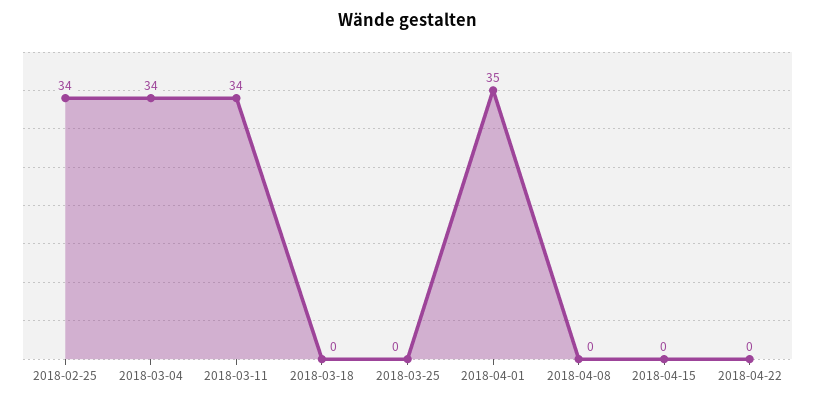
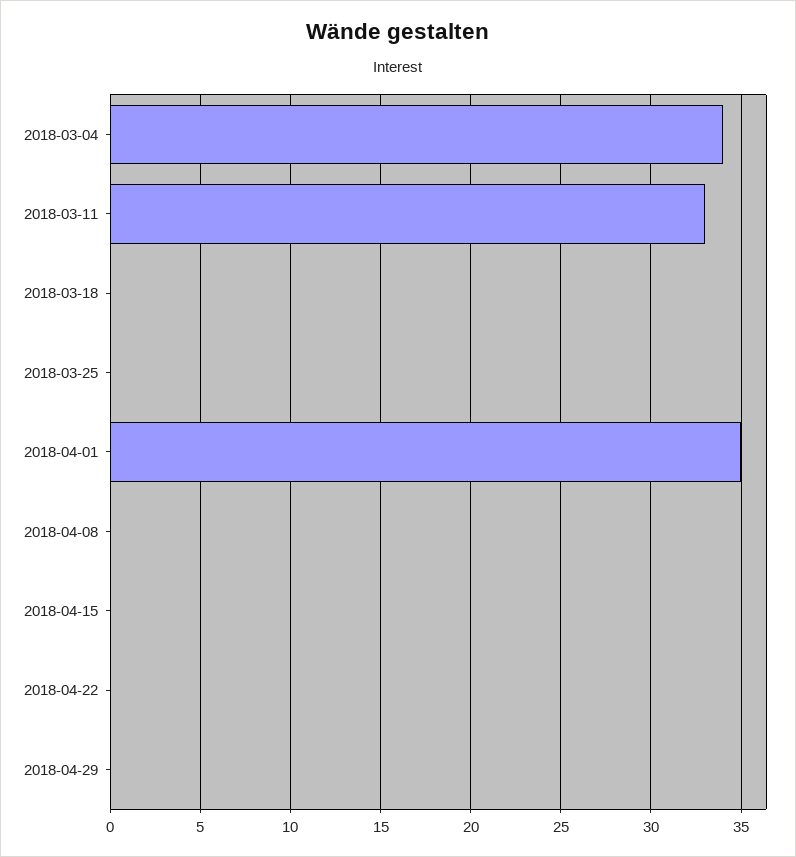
2018-02-25: 34 -> none
2018-03-11: 34 -> 33
2018-04-29: none -> 0

